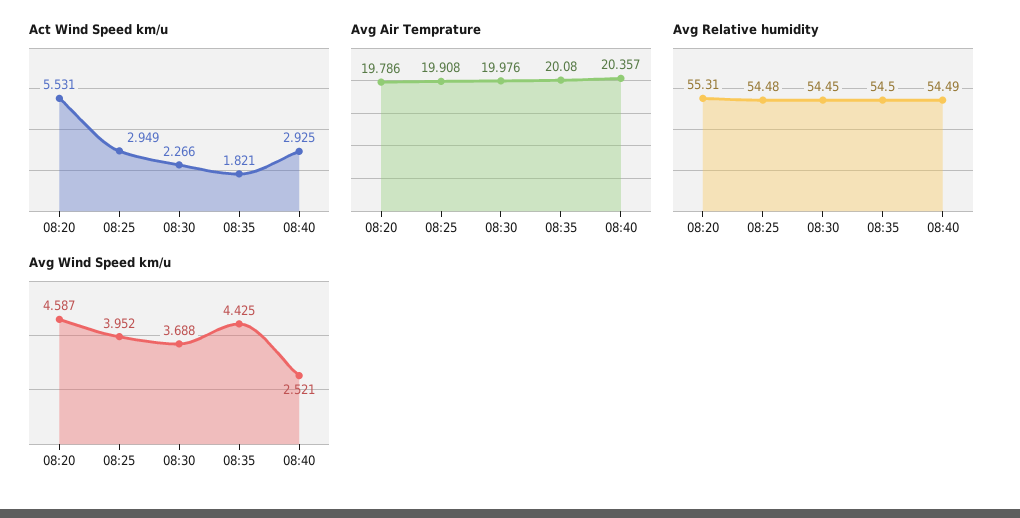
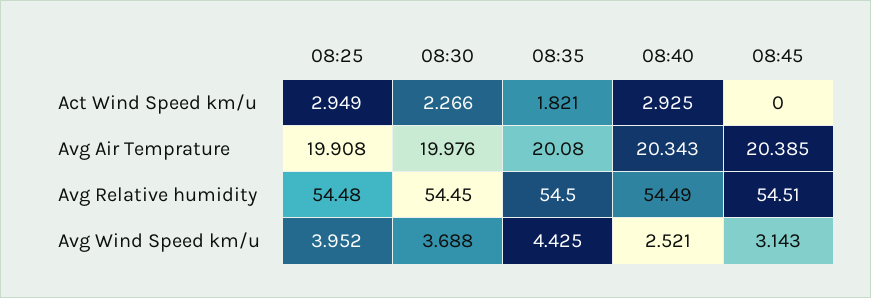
Act Wind Speed km/u, 08:20: 5.531 -> none
Avg Air Temprature, 08:20: 19.786 -> none
Avg Air Temprature, 08:40: 20.357 -> 20.343
Avg Relative humidity, 08:20: 55.31 -> none
Avg Wind Speed km/u, 08:20: 4.587 -> none
Act Wind Speed km/u, 08:45: none -> 0
Avg Air Temprature, 08:45: none -> 20.385
Avg Relative humidity, 08:45: none -> 54.51
Avg Wind Speed km/u, 08:45: none -> 3.143

